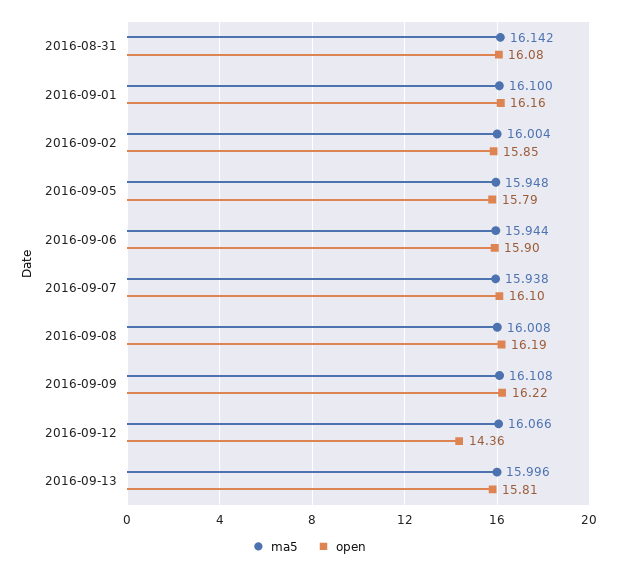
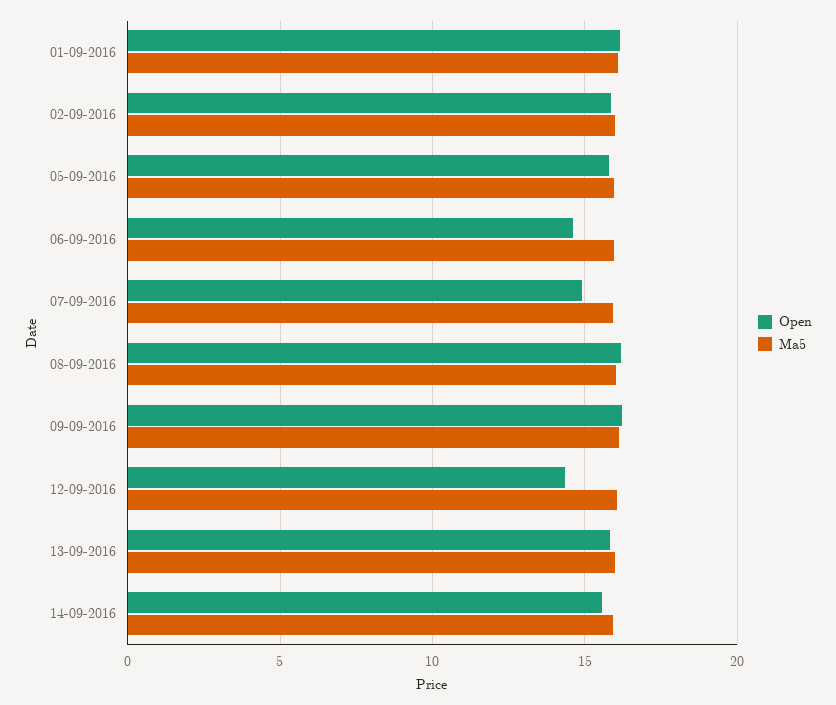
ma5, 2016-08-31: 16.142 -> none
open, 2016-08-31: 16.08 -> none
open, 2016-09-06: 15.9 -> 14.5
open, 2016-09-07: 16.1 -> 15
open, 14-09-2016: none -> 15.5
ma5, 14-09-2016: none -> 16

